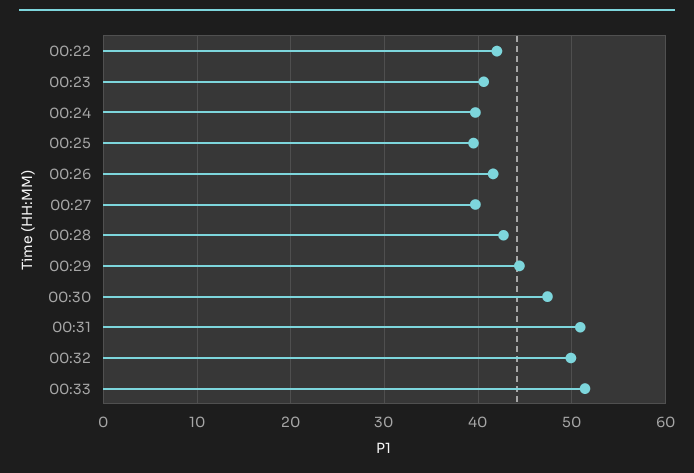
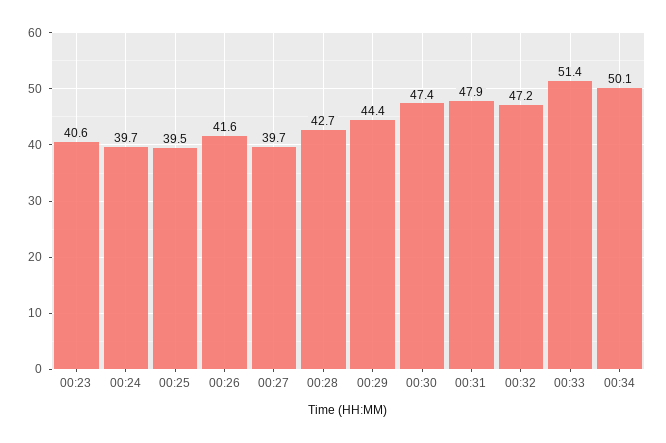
00:22: 42 -> none
00:31: 51 -> 47.9
00:32: 50 -> 47.2
00:34: none -> 50.1

